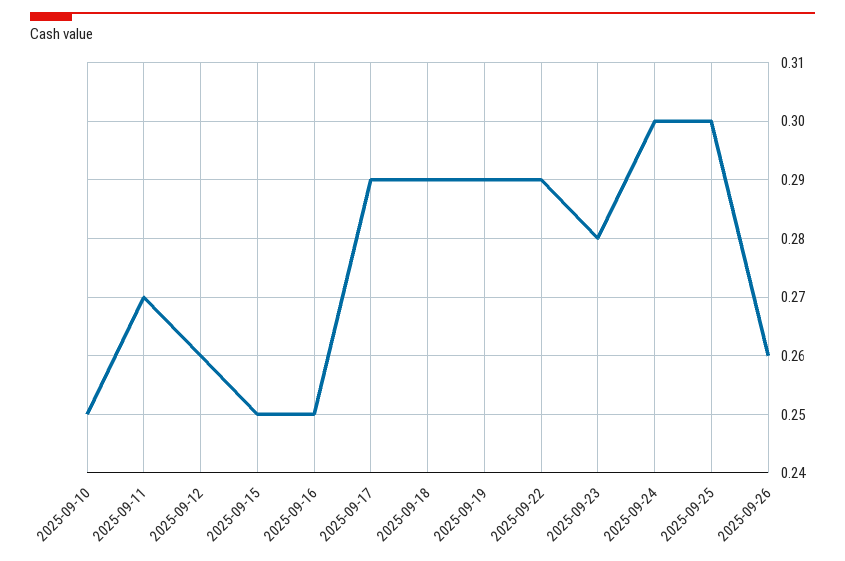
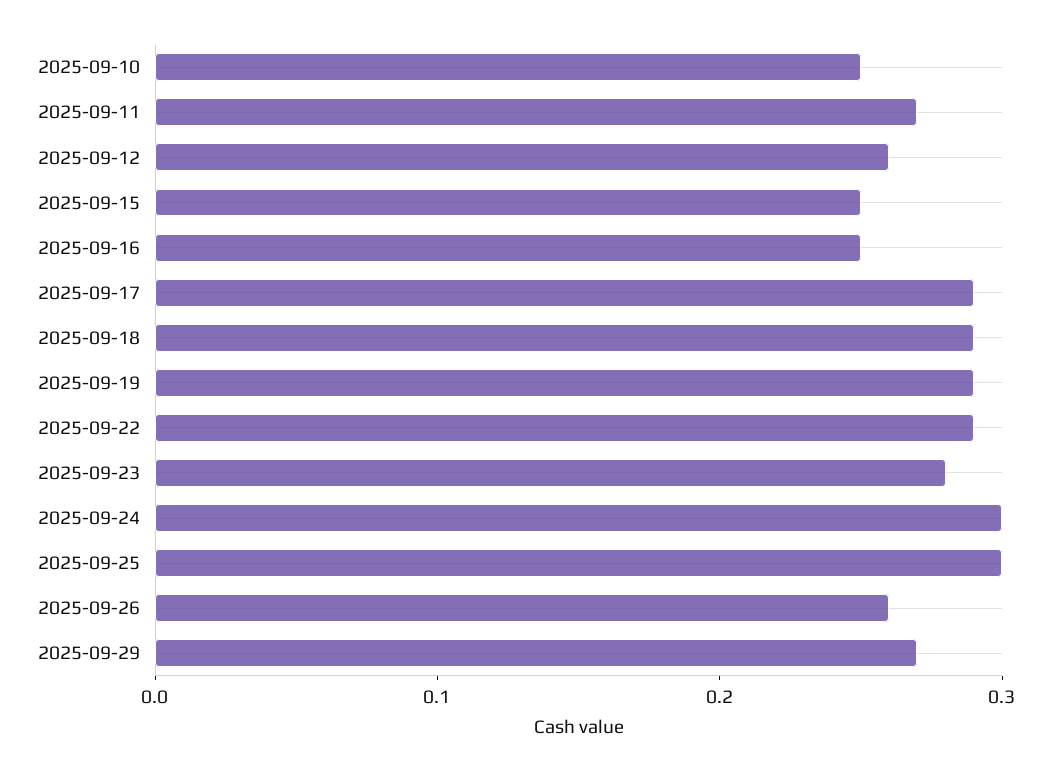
2025-09-29: none -> 0.27

